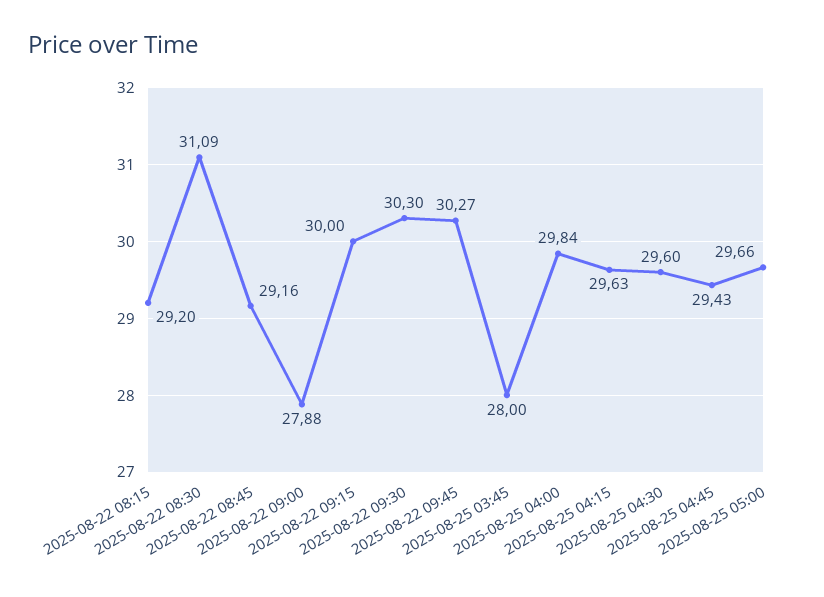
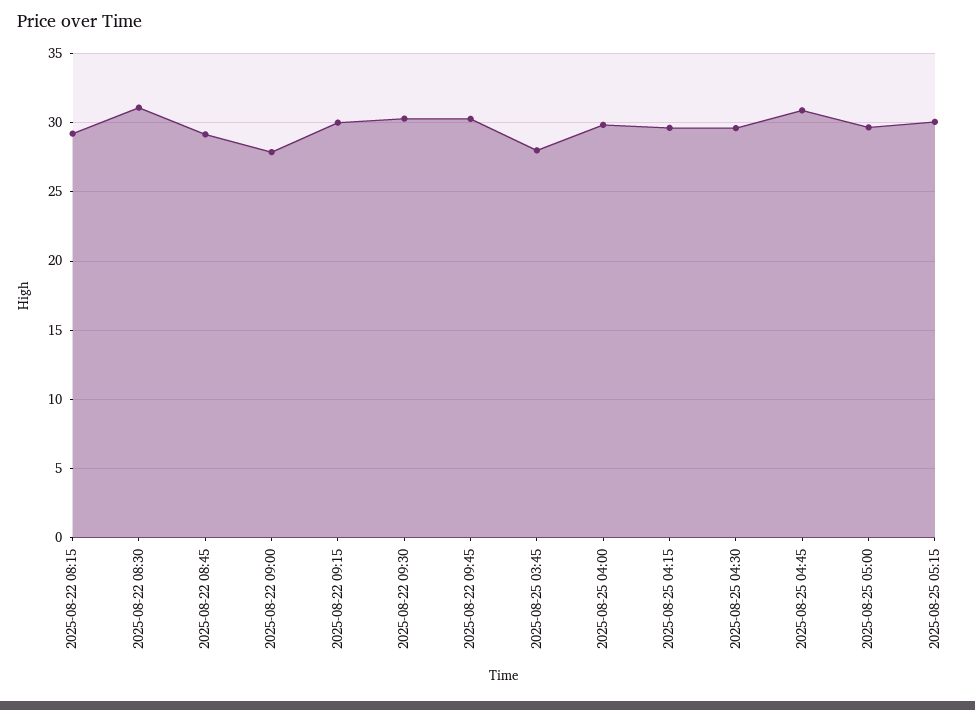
2025-08-25 04:45: 29.43 -> 31
2025-08-25 05:15: none -> 30

